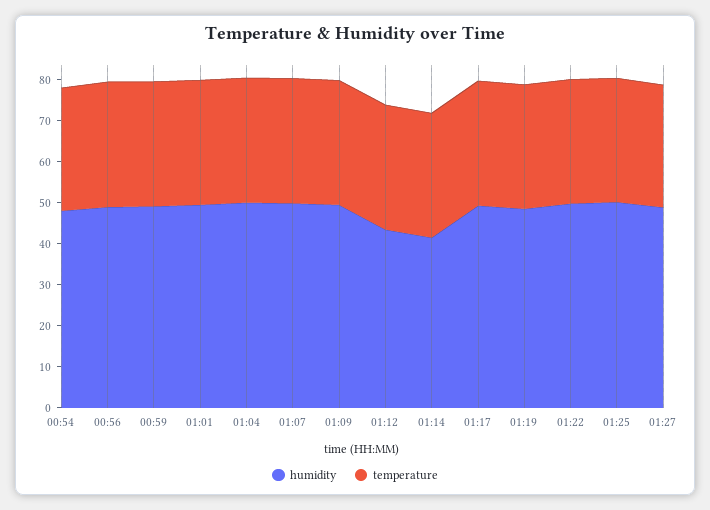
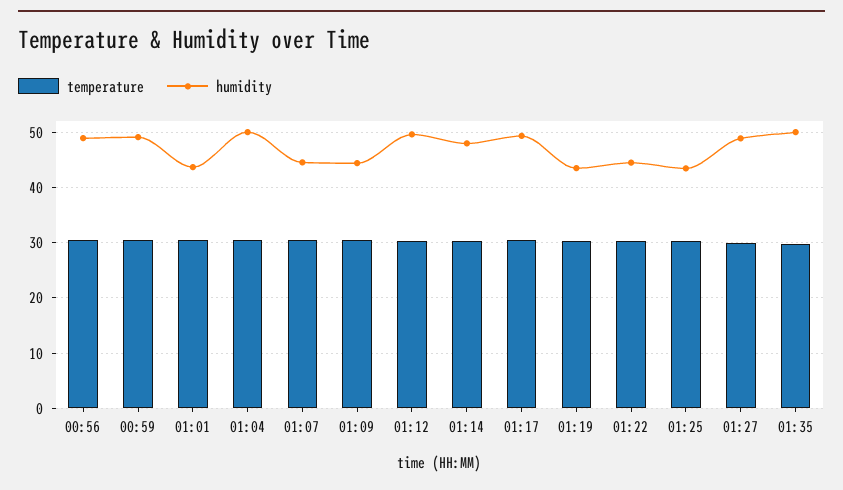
humidity, 00:54: 48 -> none
temperature, 00:54: 30 -> none
humidity, 01:01: 50 -> 44
humidity, 01:07: 50 -> 44
humidity, 01:09: 50 -> 44
humidity, 01:12: 44 -> 50
humidity, 01:14: 42 -> 48
humidity, 01:19: 48 -> 44
humidity, 01:22: 50 -> 44
humidity, 01:25: 50 -> 44
temperature, 01:35: none -> 30
humidity, 01:35: none -> 50

